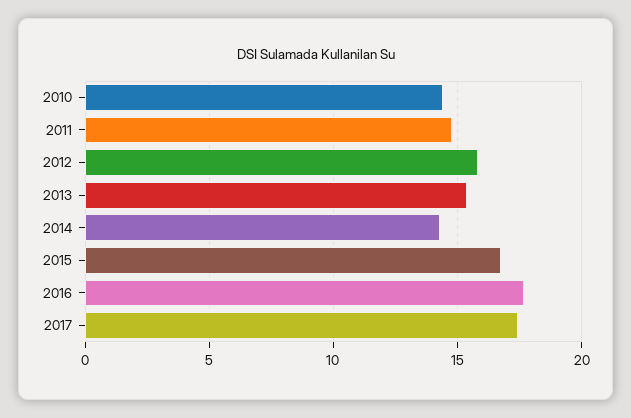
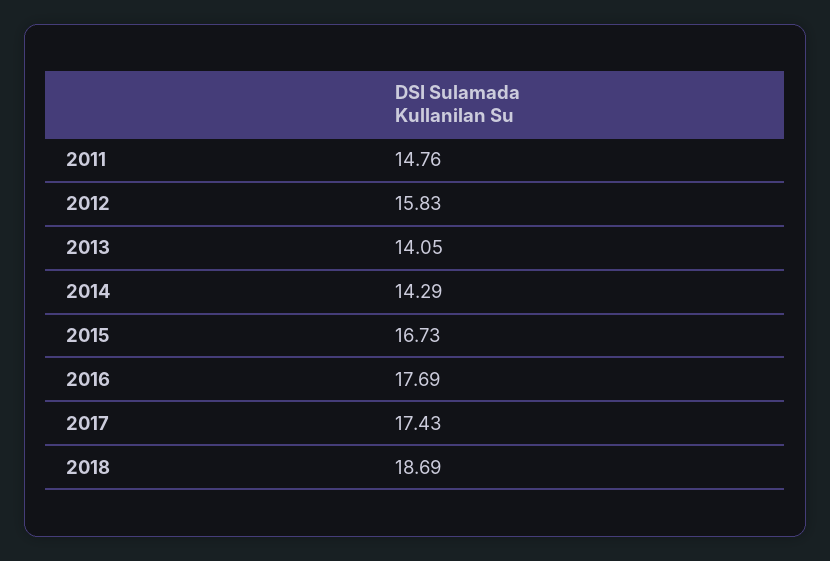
2010: 14.5 -> none
2013: 15.5 -> 14.05
2018: none -> 18.69

